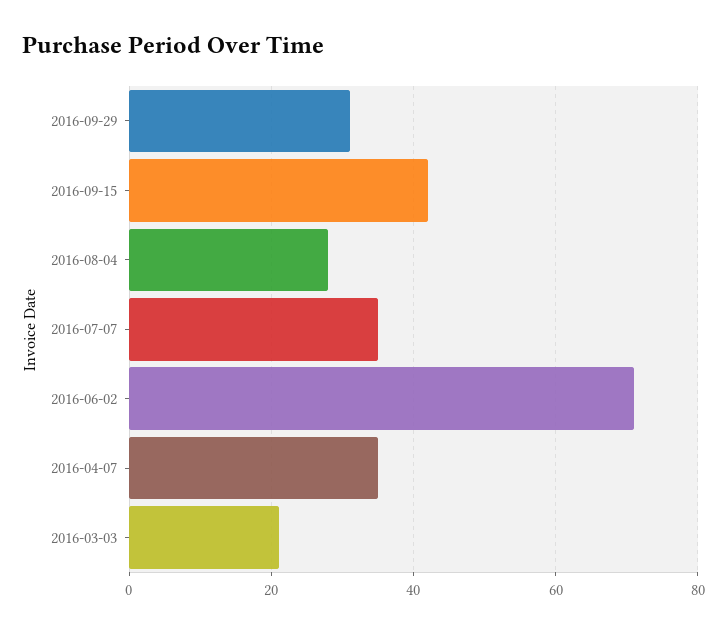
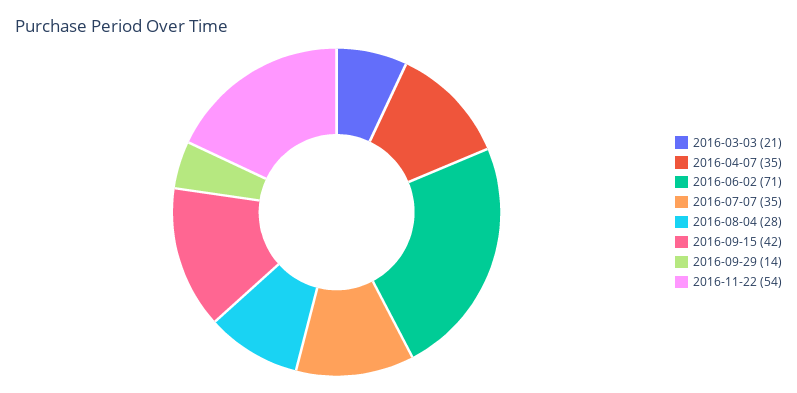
2016-09-29: 30 -> 14
2016-11-22: none -> 54

